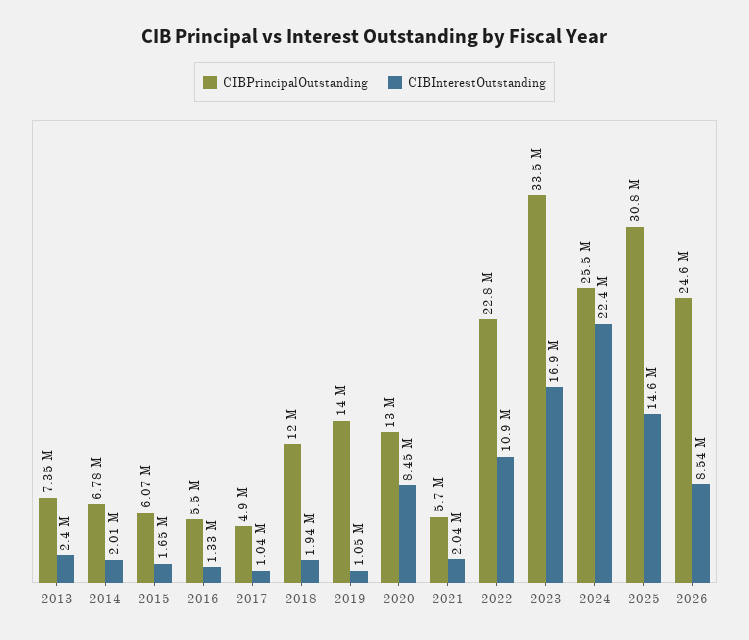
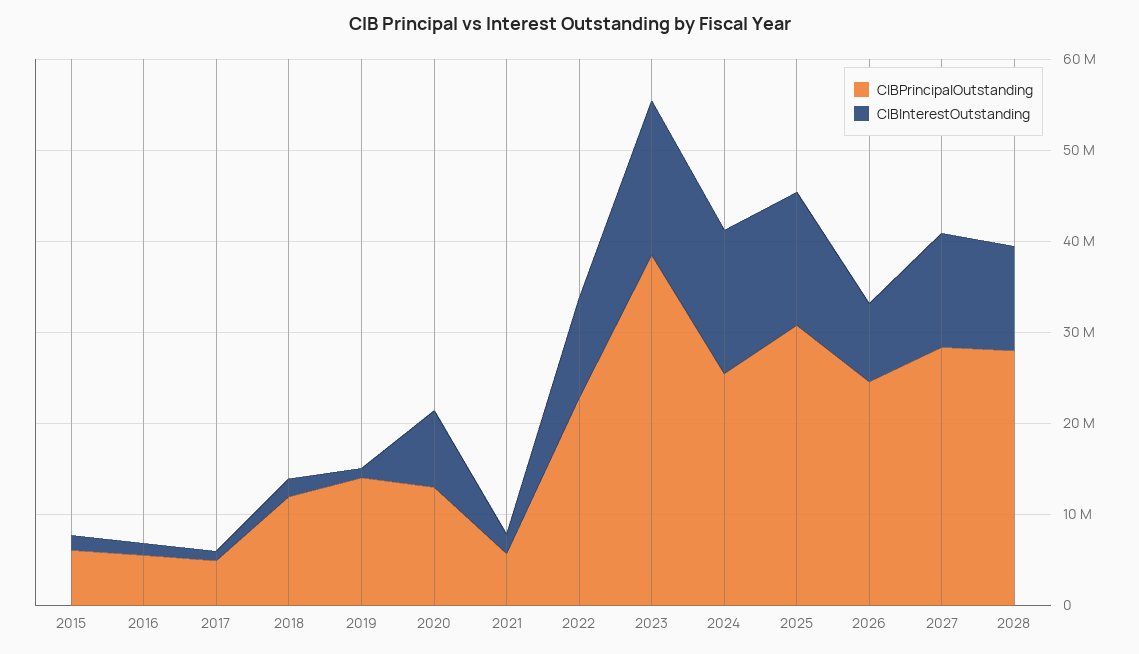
CIBPrincipalOutstanding, 2013: 7350000 -> none
CIBInterestOutstanding, 2013: 2400000 -> none
CIBPrincipalOutstanding, 2014: 6780000 -> none
CIBInterestOutstanding, 2014: 2010000 -> none
CIBPrincipalOutstanding, 2023: 33500000 -> 38000000
CIBInterestOutstanding, 2024: 22400000 -> 16000000
CIBPrincipalOutstanding, 2027: none -> 28000000
CIBInterestOutstanding, 2027: none -> 12000000
CIBPrincipalOutstanding, 2028: none -> 28000000
CIBInterestOutstanding, 2028: none -> 12000000

